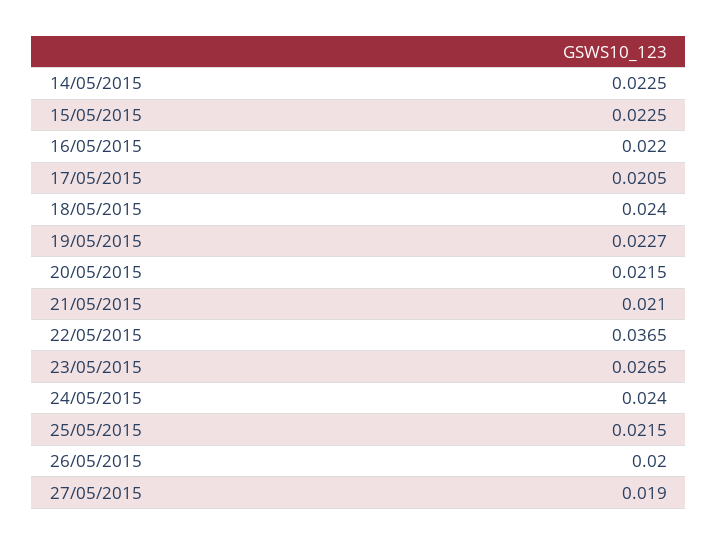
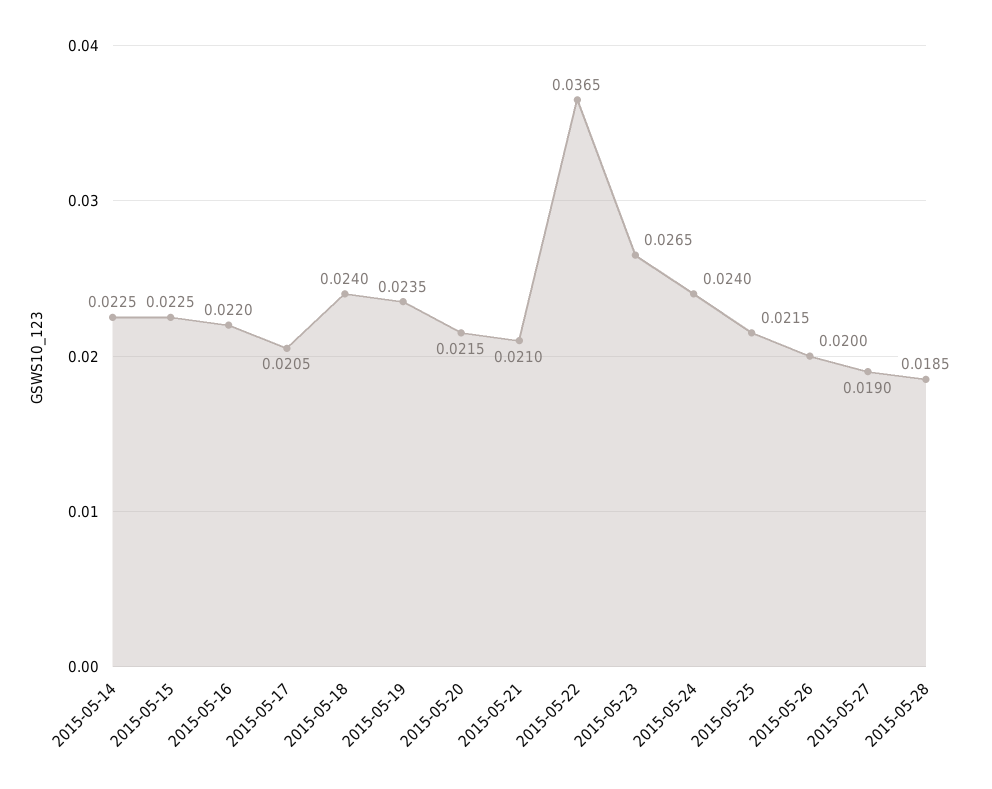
19/05/2015: 0.0227 -> 0.0235
2015-05-28: none -> 0.0185

